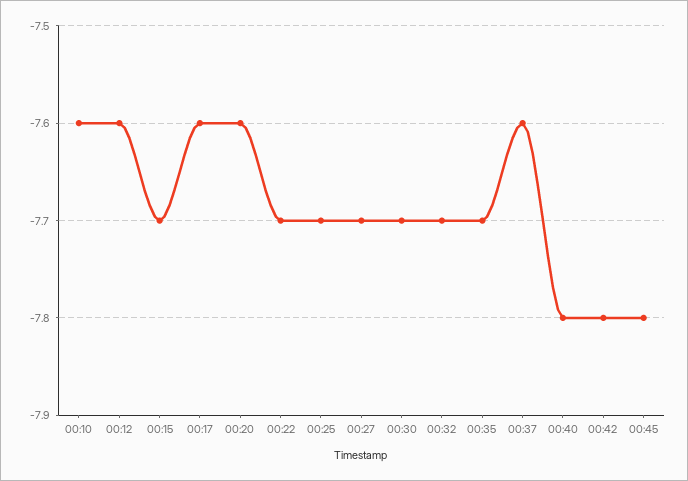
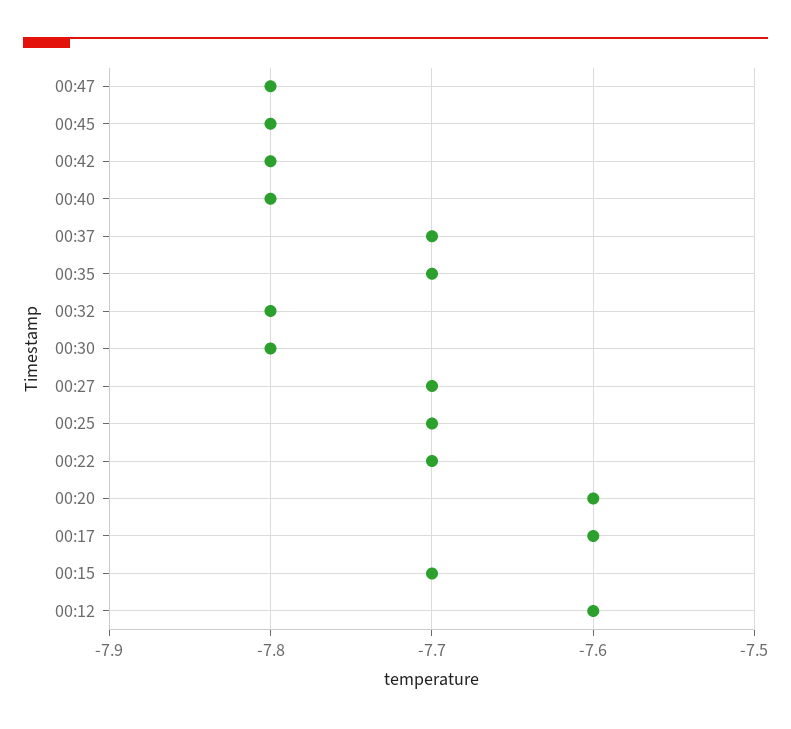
00:10: -7.6 -> none
00:30: -7.7 -> -7.8
00:32: -7.7 -> -7.8
00:37: -7.6 -> -7.7
00:47: none -> -7.8

